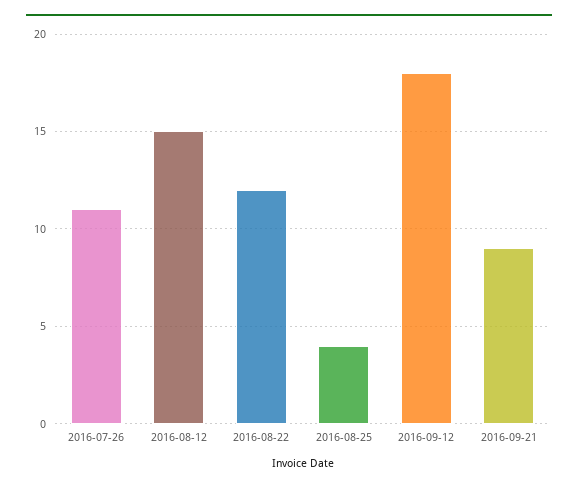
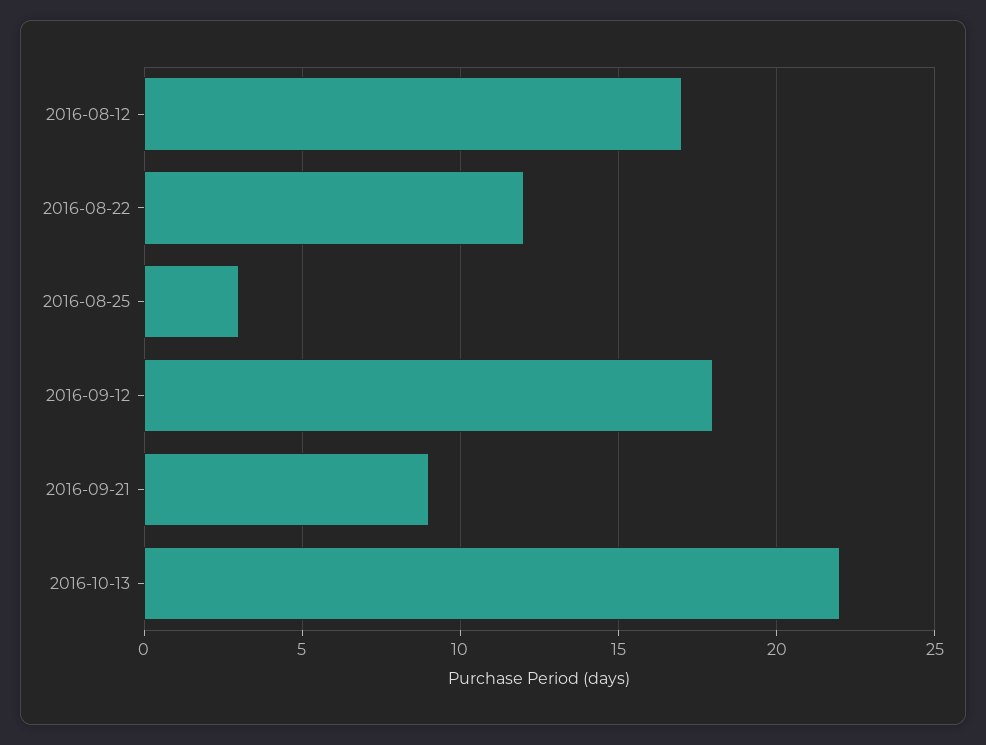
2016-07-26: 11 -> none
2016-08-12: 15 -> 17
2016-08-25: 4 -> 3
2016-10-13: none -> 22

